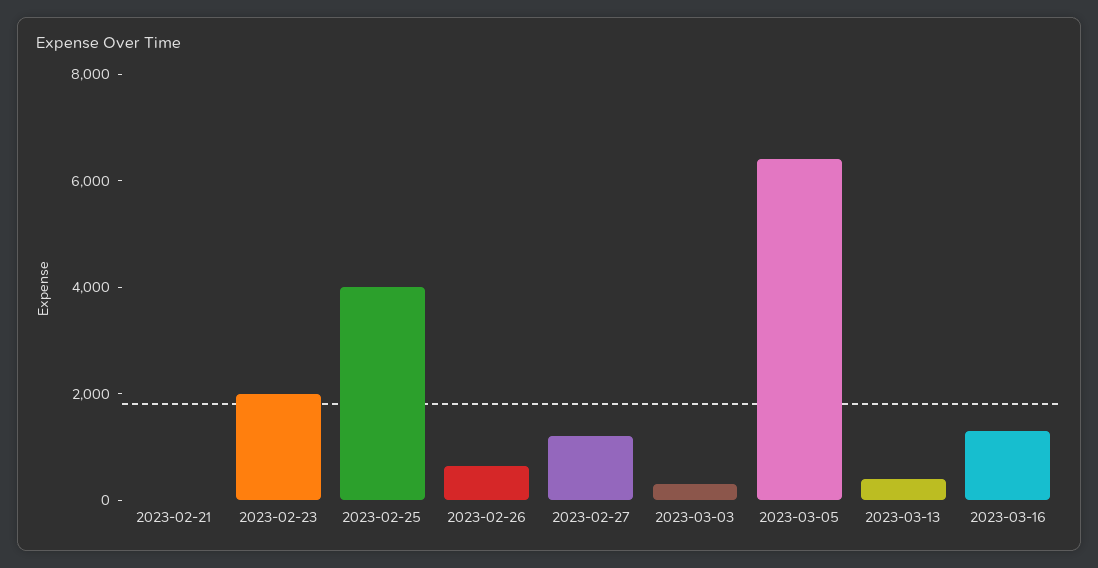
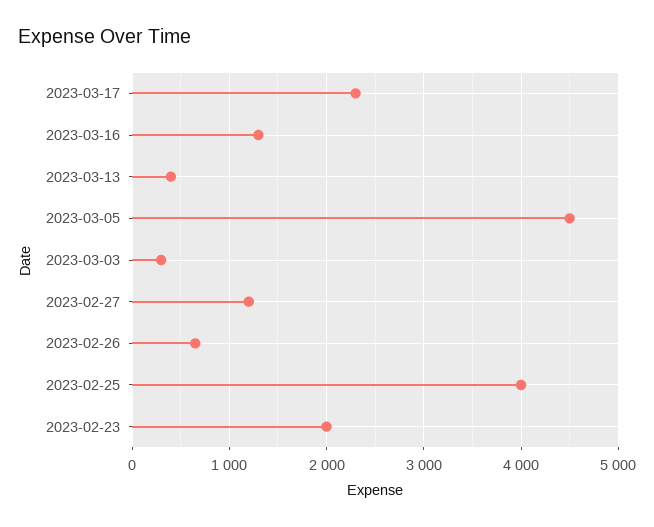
2023-02-21: 0 -> none
2023-03-05: 6500 -> 4500
2023-03-17: none -> 2300

